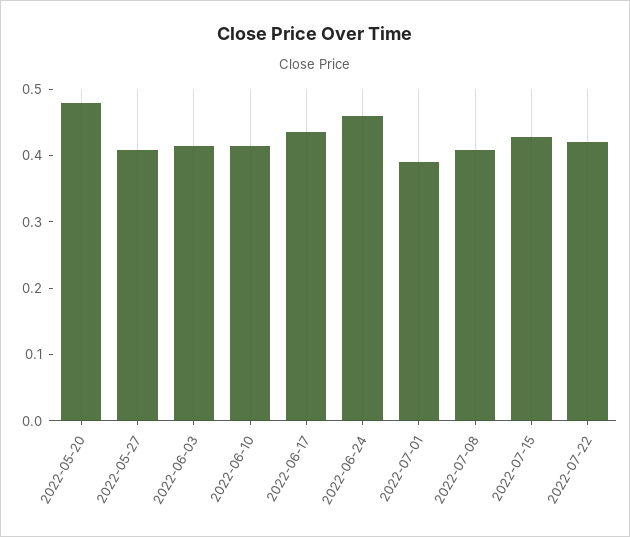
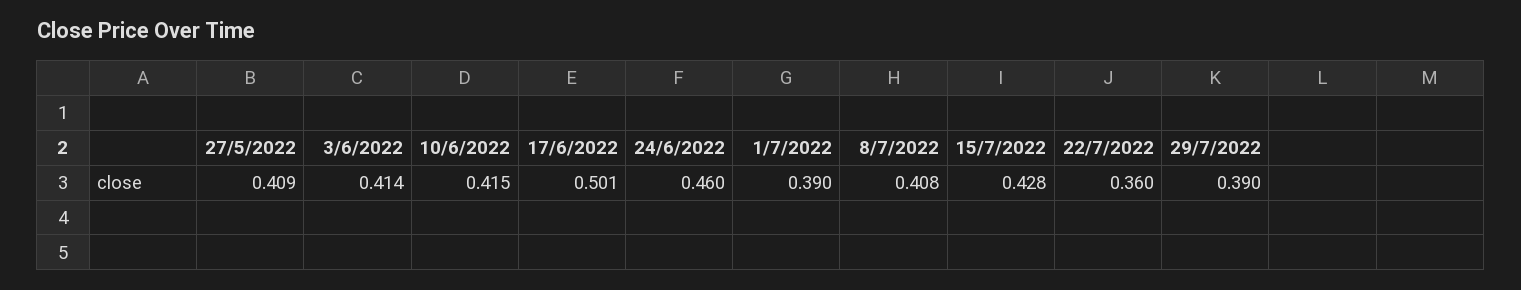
2022-05-20: 0.48 -> none
2022-06-17: 0.44 -> 0.501
2022-07-22: 0.42 -> 0.36
29/7/2022: none -> 0.39

